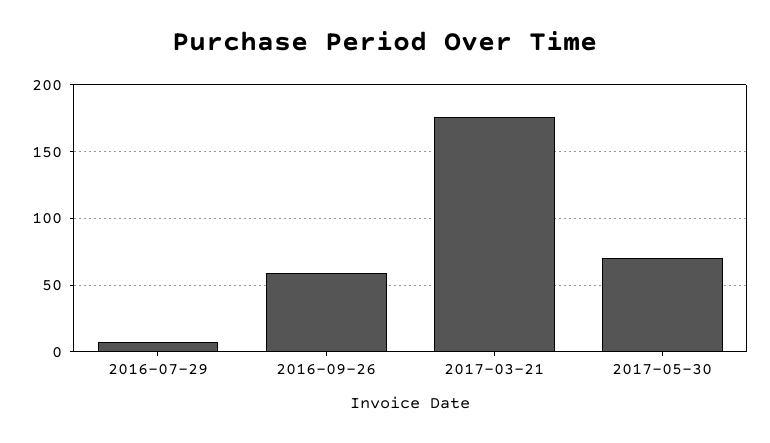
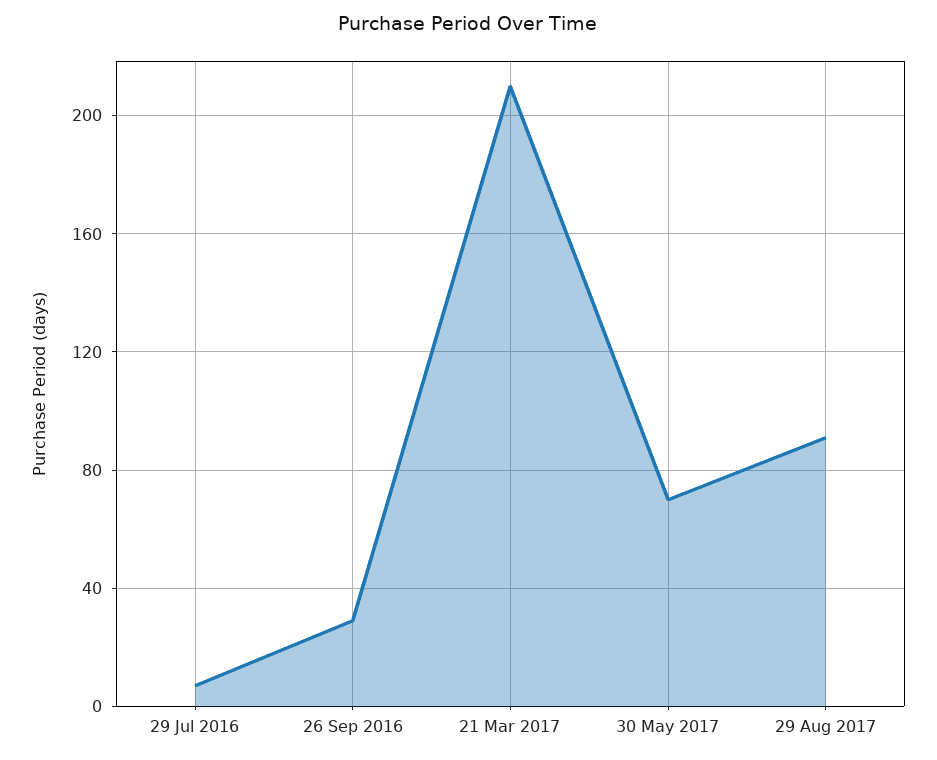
2016-09-26: 60 -> 30
2017-03-21: 175 -> 210
29 Aug 2017: none -> 90

